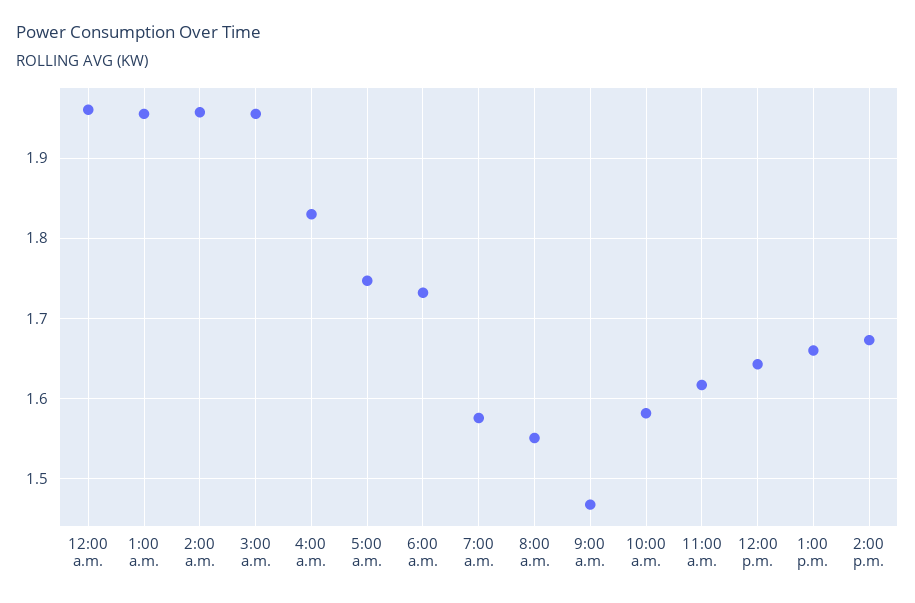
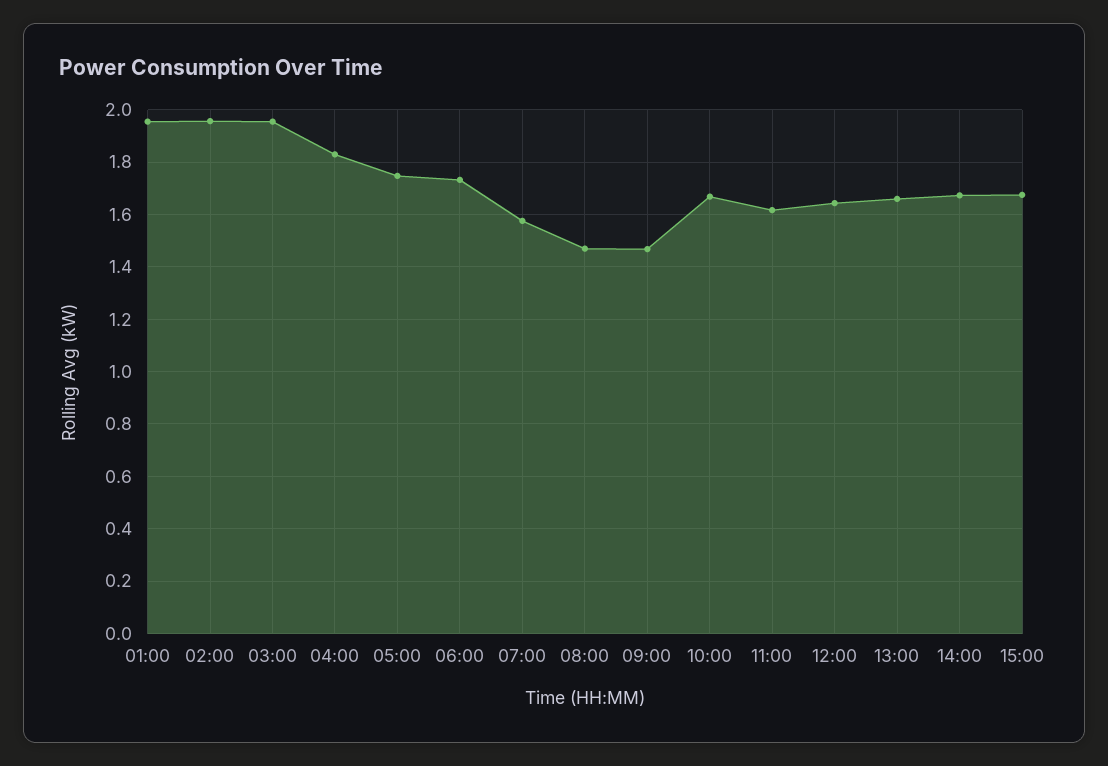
12:00 a.m.: 1.96 -> none
8:00 a.m.: 1.55 -> 1.475
10:00 a.m.: 1.58 -> 1.675
15:00: none -> 1.675

